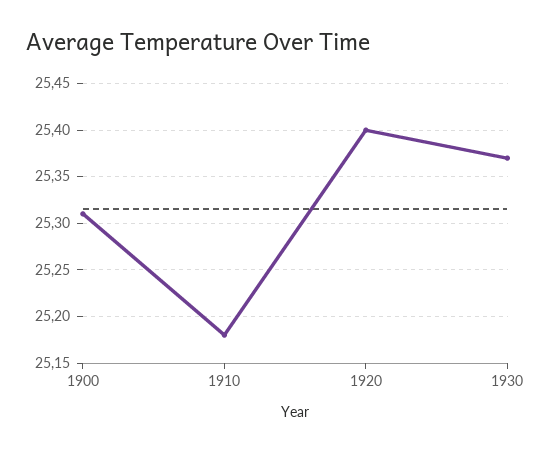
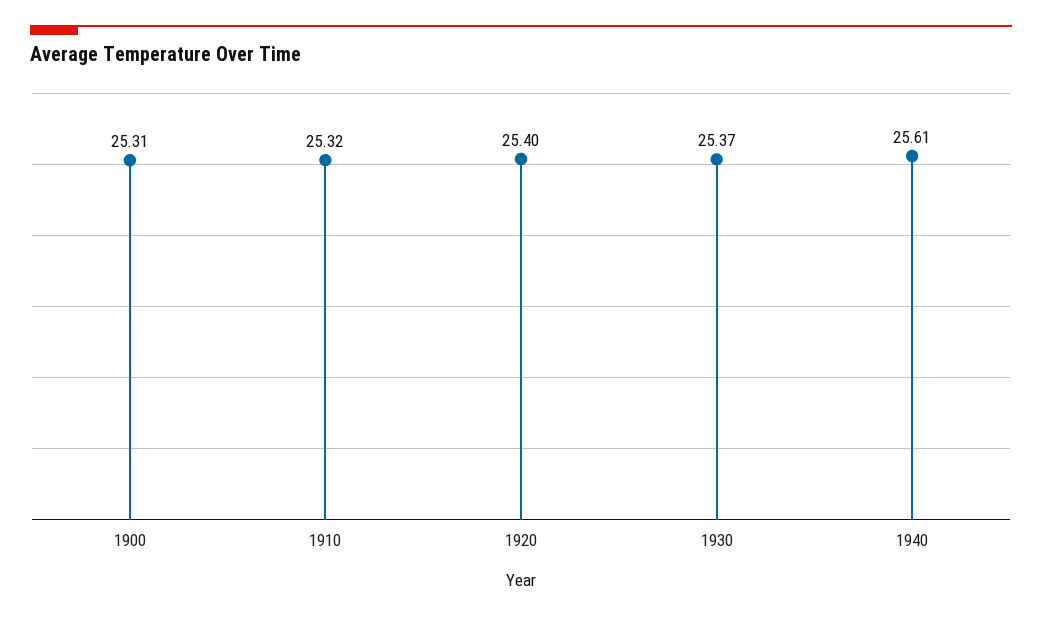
1910: 25.18 -> 25.32
1940: none -> 25.61

